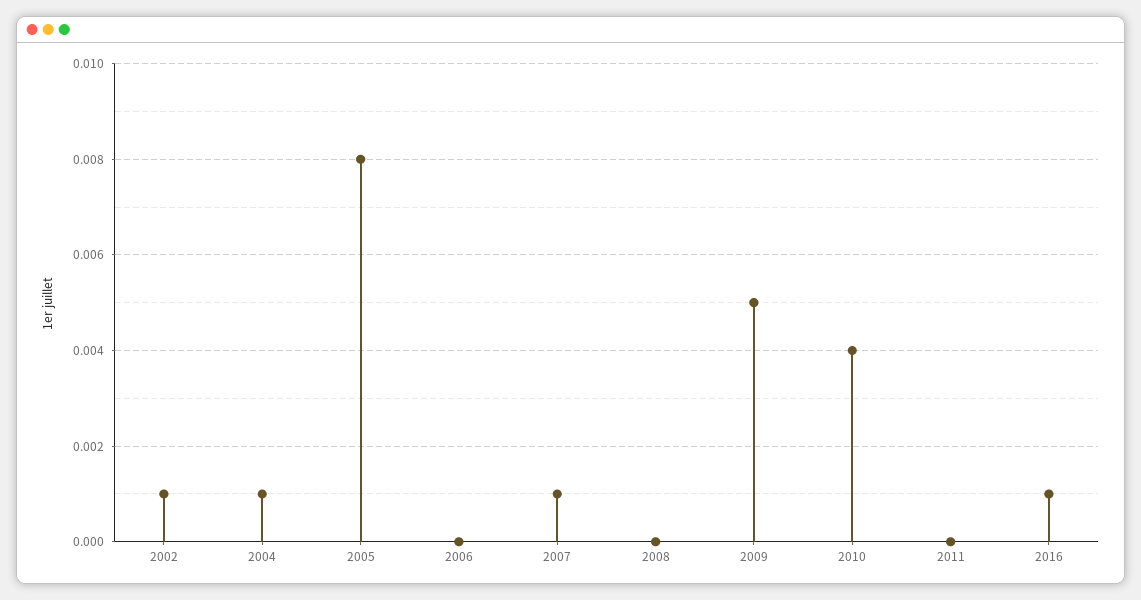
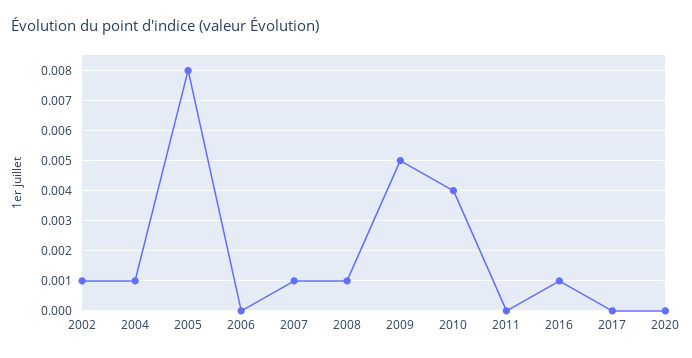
2008: 0 -> 0.001
2017: none -> 0
2020: none -> 0

